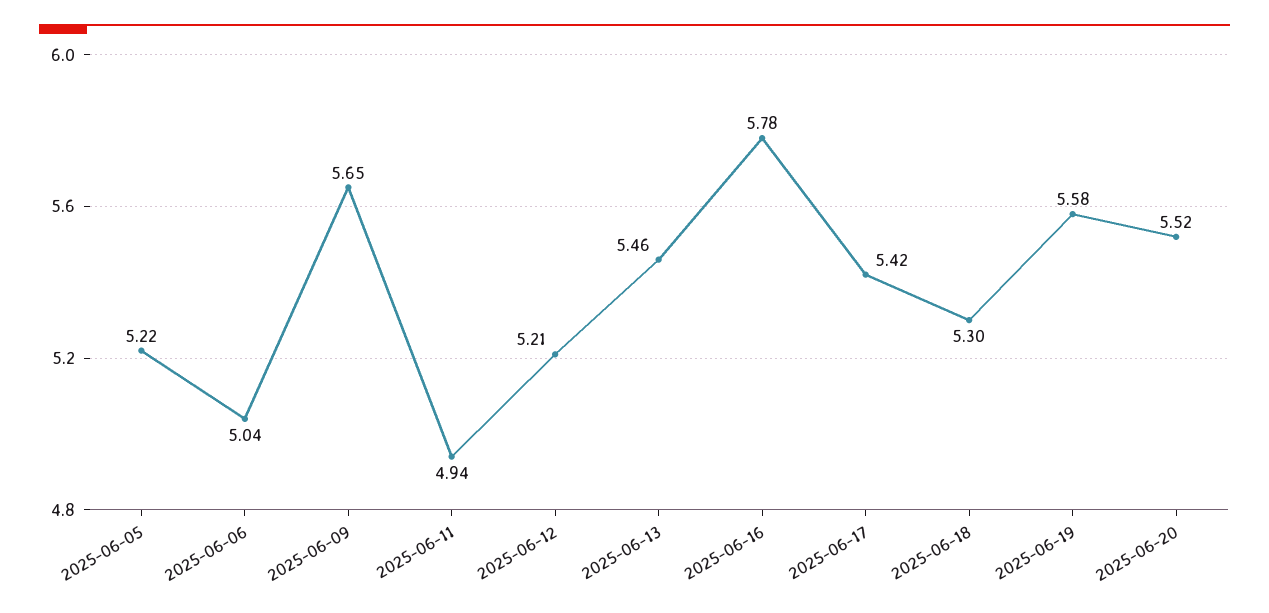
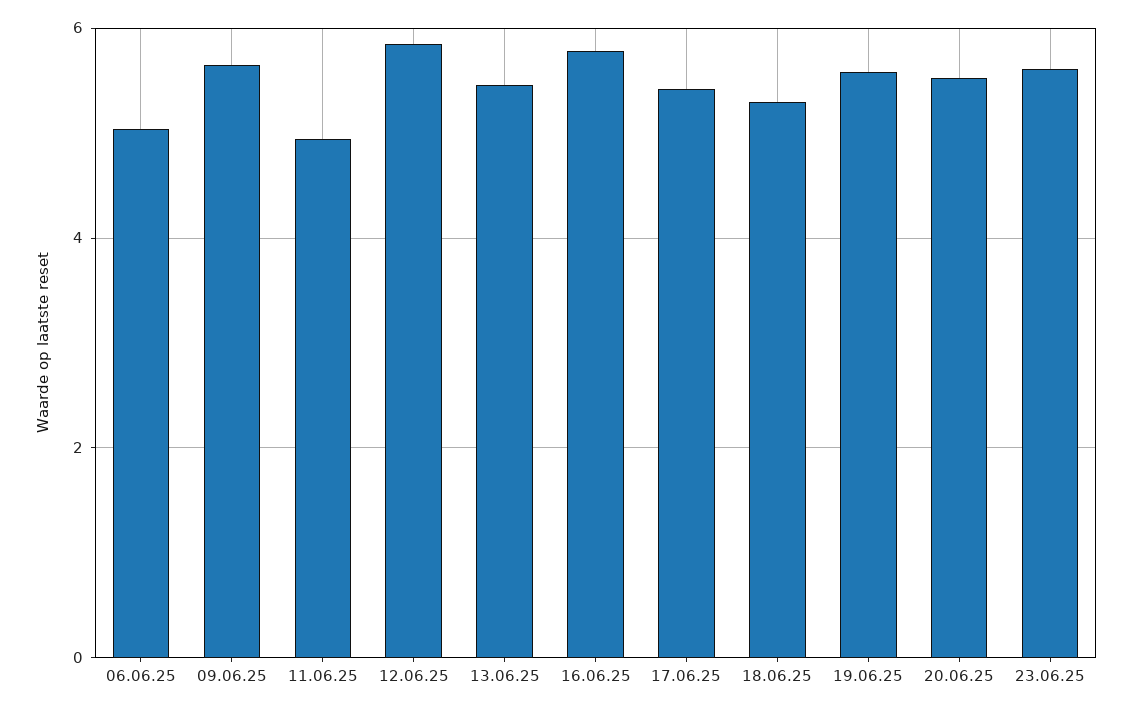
2025-06-05: 5.22 -> none
2025-06-12: 5.21 -> 5.8
23.06.25: none -> 5.6

